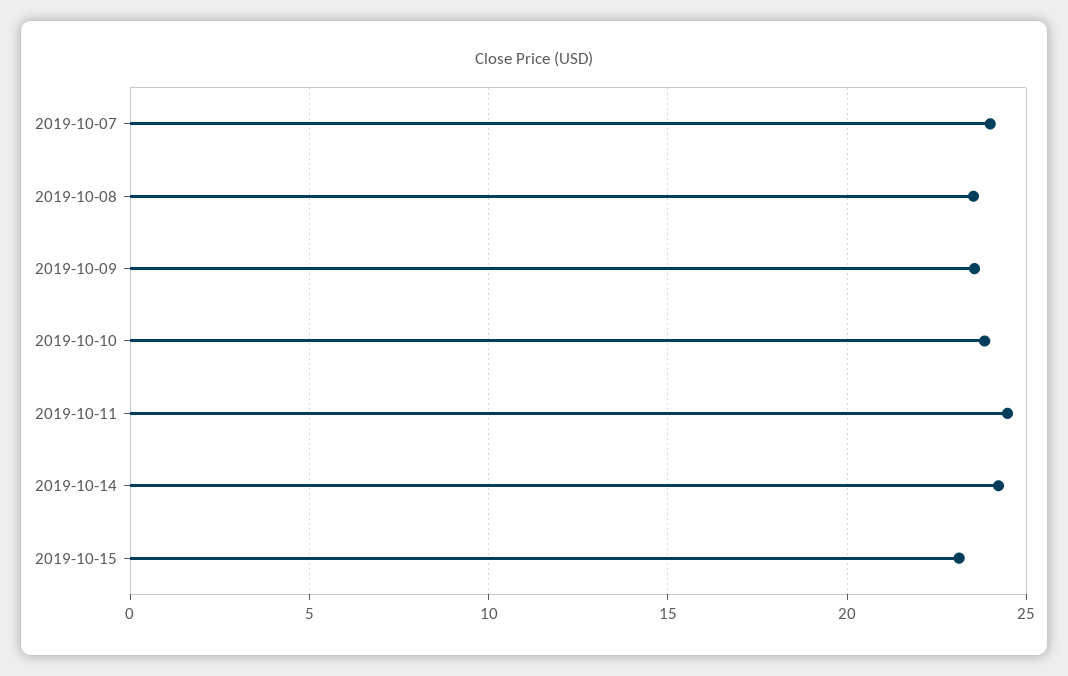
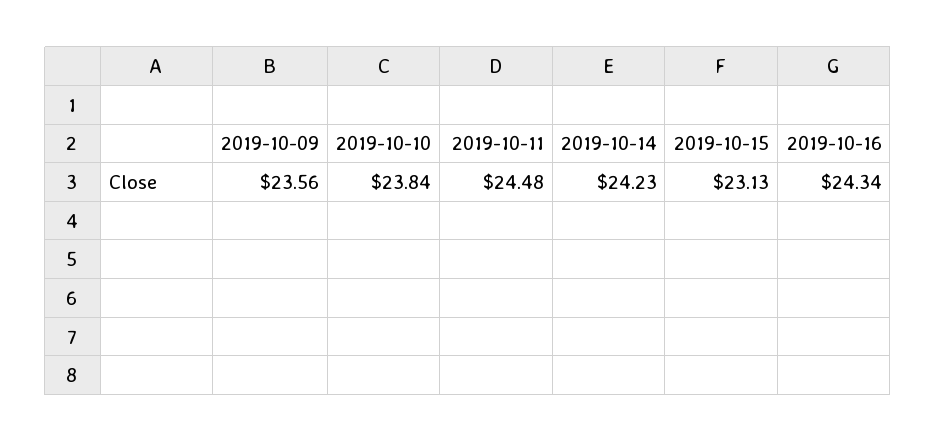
2019-10-07: 24 -> none
2019-10-08: 23.5 -> none
2019-10-16: none -> 24.34

